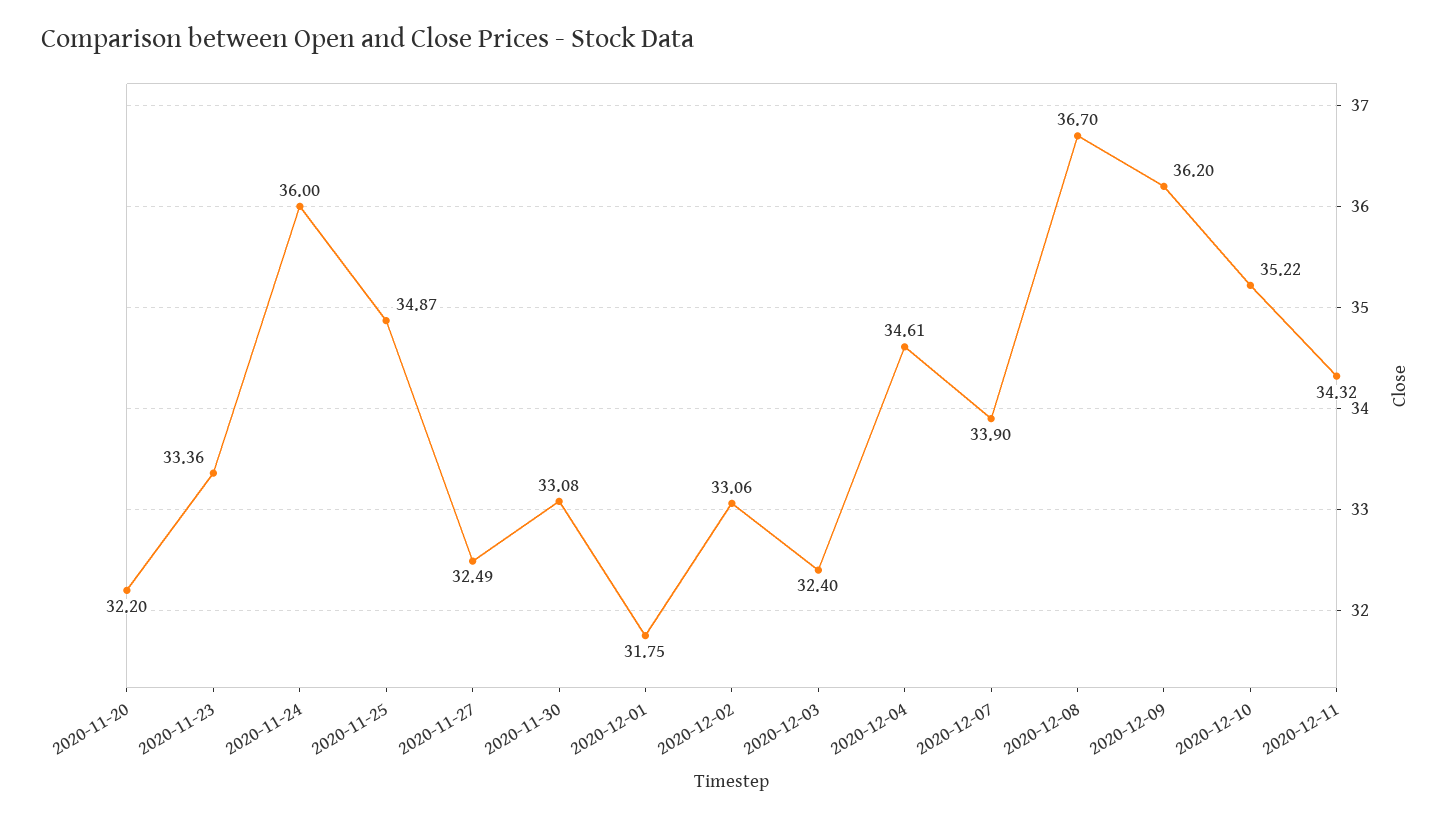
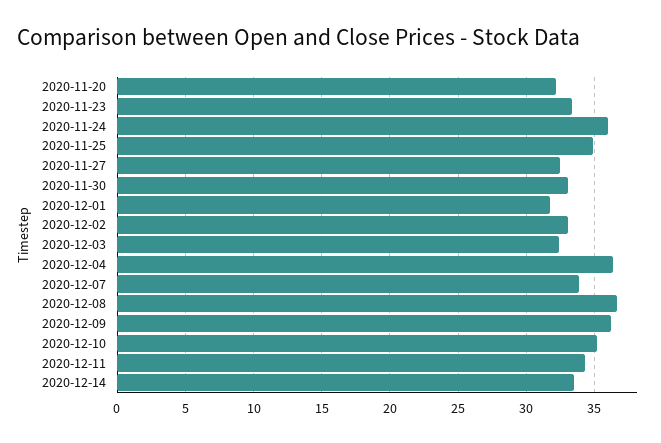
2020-12-04: 34.61 -> 36.5
2020-12-14: none -> 33.5

